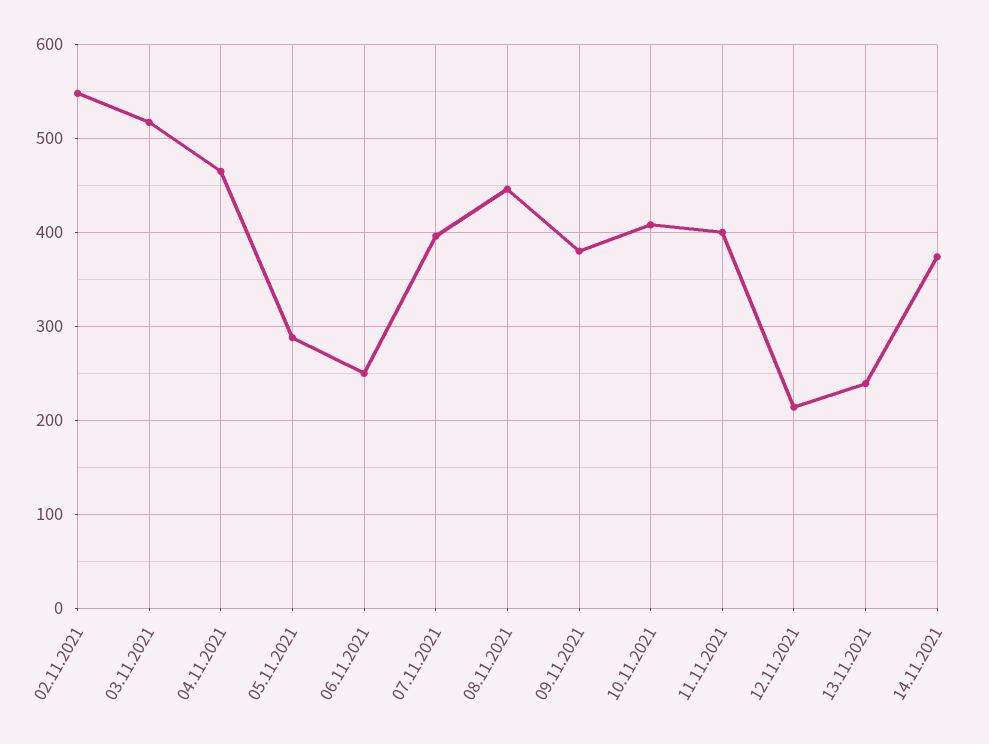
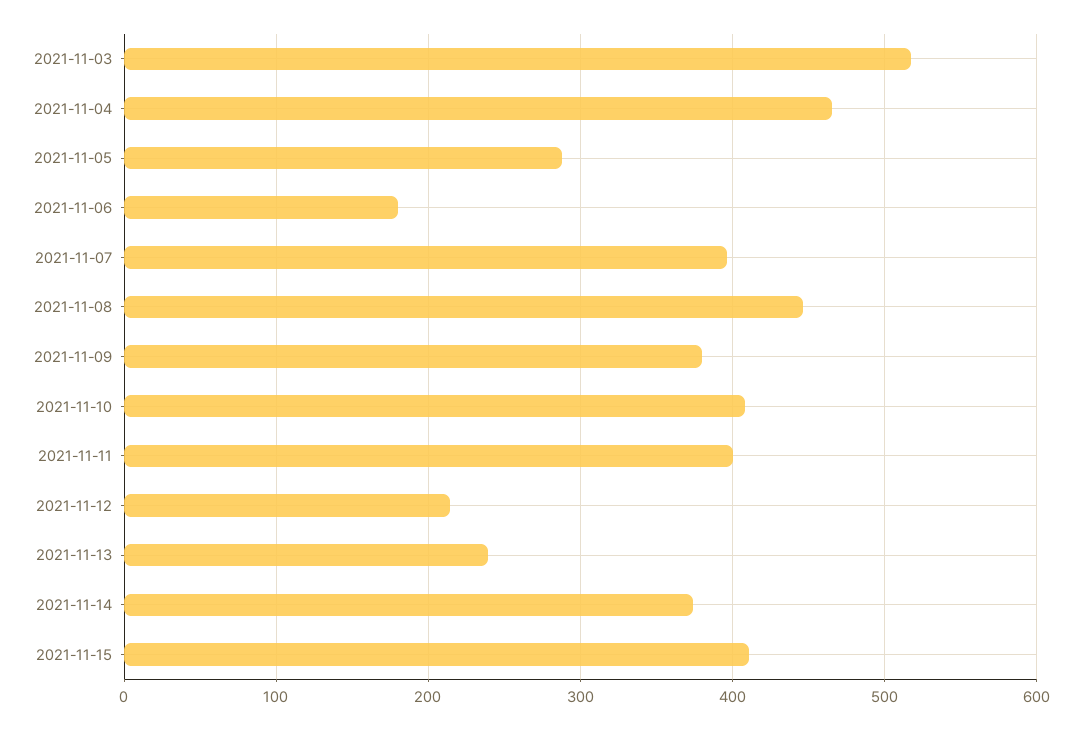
02.11.2021: 550 -> none
06.11.2021: 250 -> 180
2021-11-15: none -> 410

